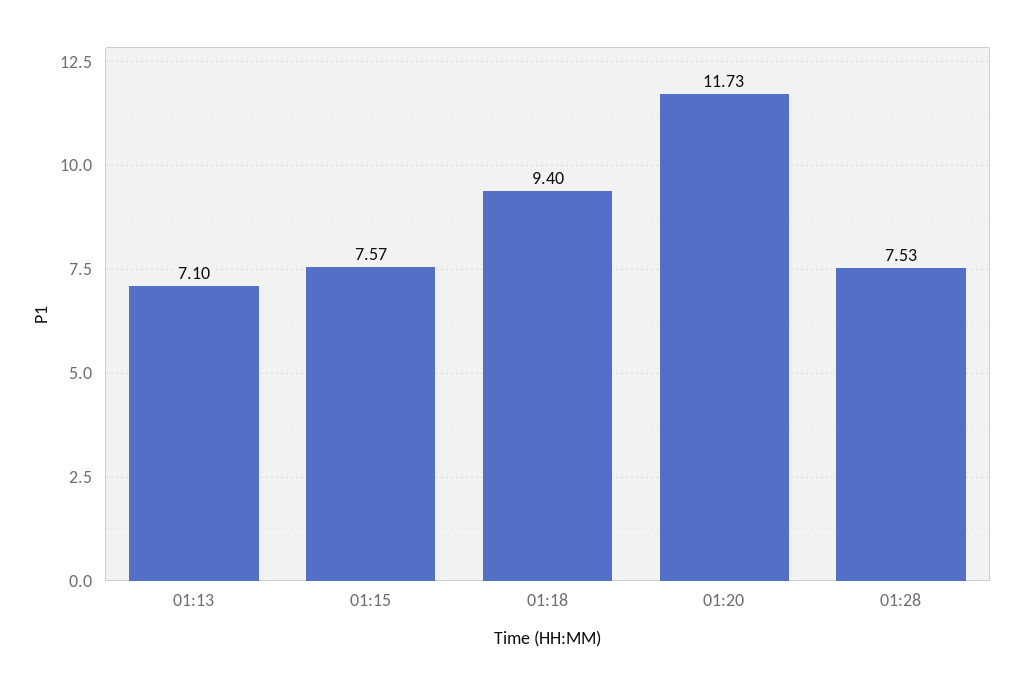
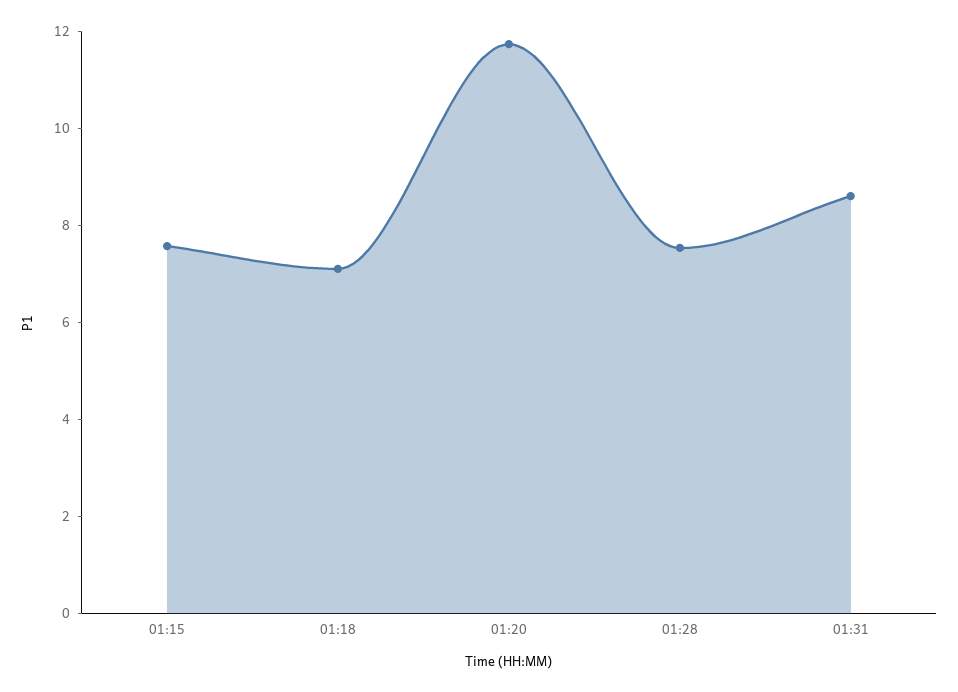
01:13: 7.1 -> none
01:18: 9.4 -> 7
01:31: none -> 8.5

